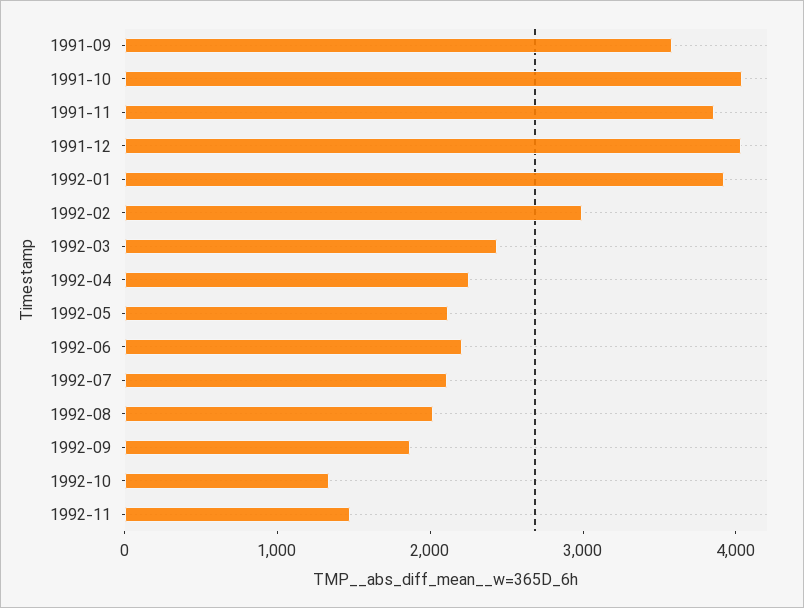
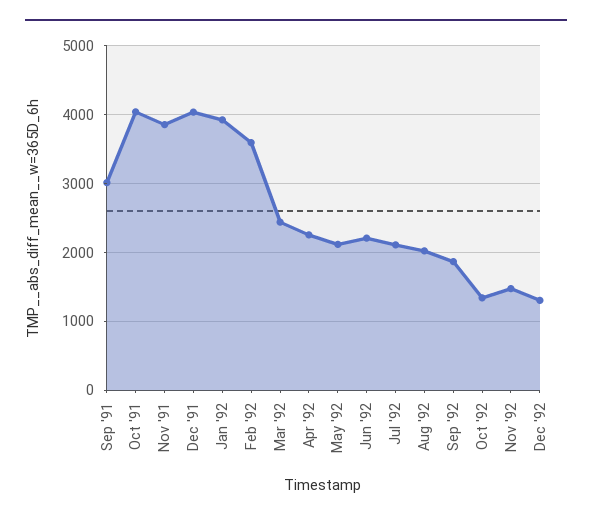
1991-09: 3600 -> 3000
1992-02: 3000 -> 3600
Dec '92: none -> 1300

